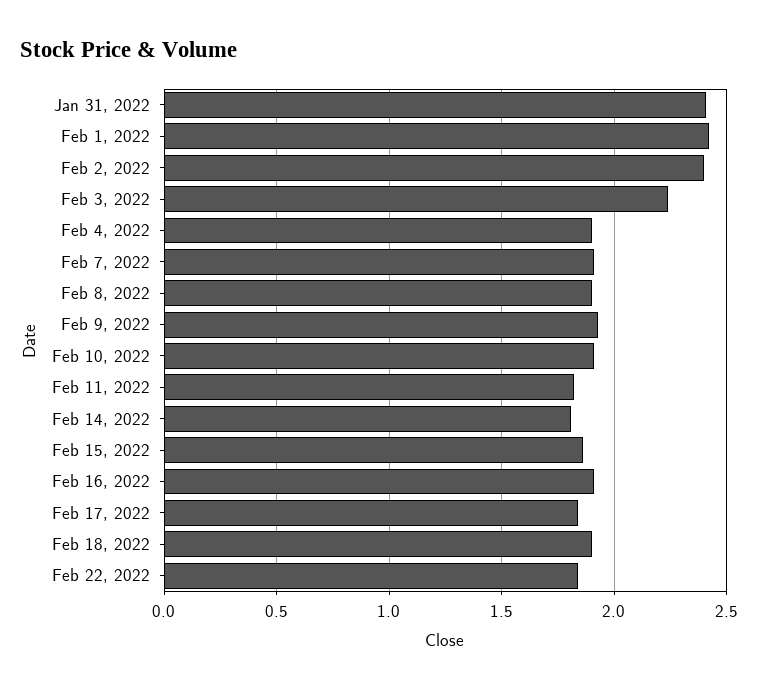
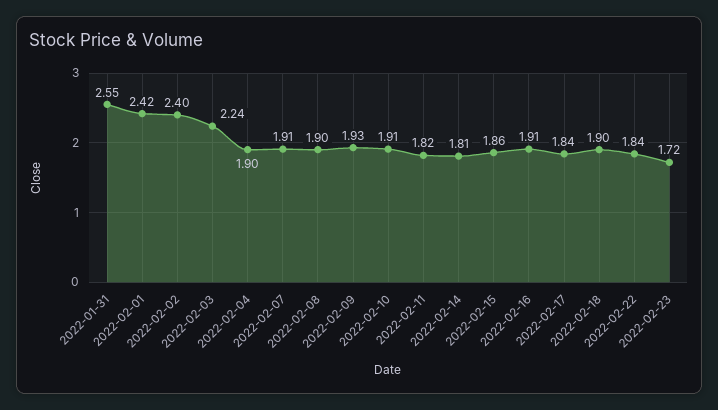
Jan 31, 2022: 2.4 -> 2.55
2022-02-23: none -> 1.72

